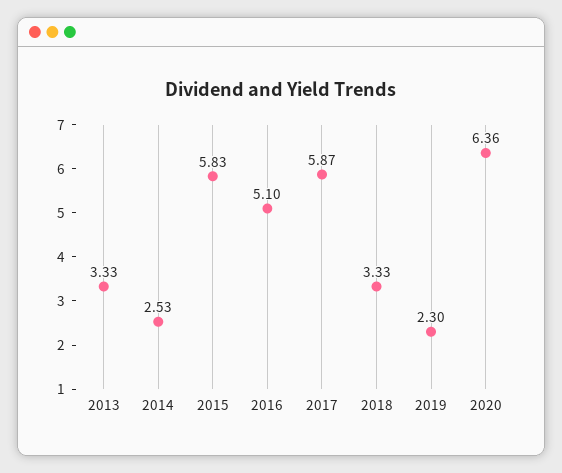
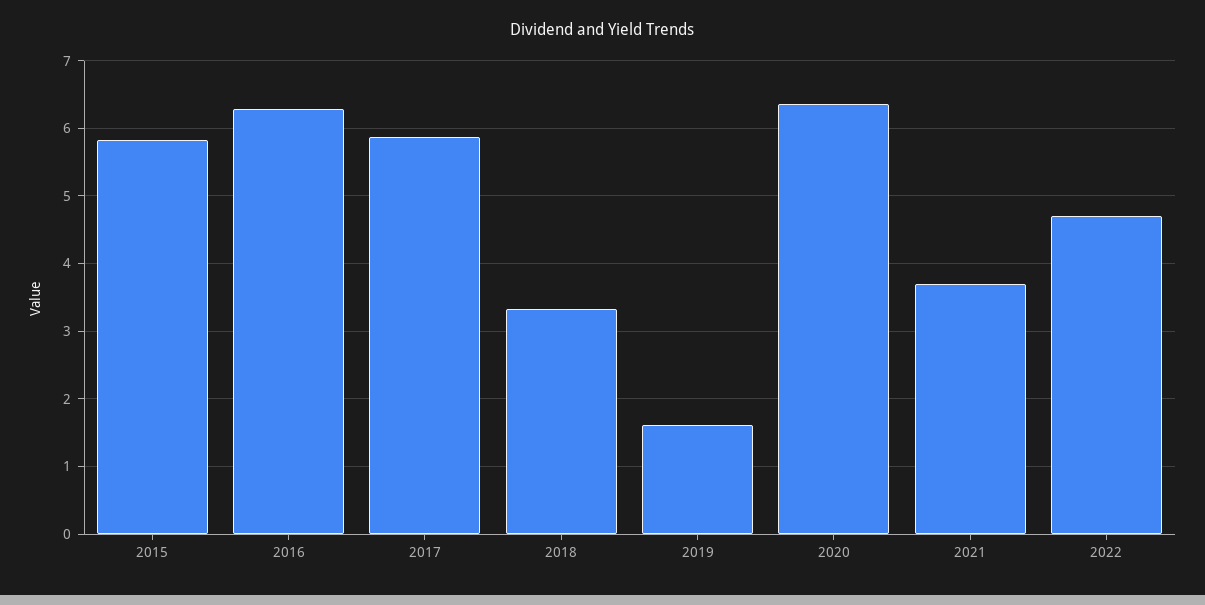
2013: 3.33 -> none
2014: 2.53 -> none
2016: 5.1 -> 6.3
2019: 2.3 -> 1.6
2021: none -> 3.7
2022: none -> 4.7

